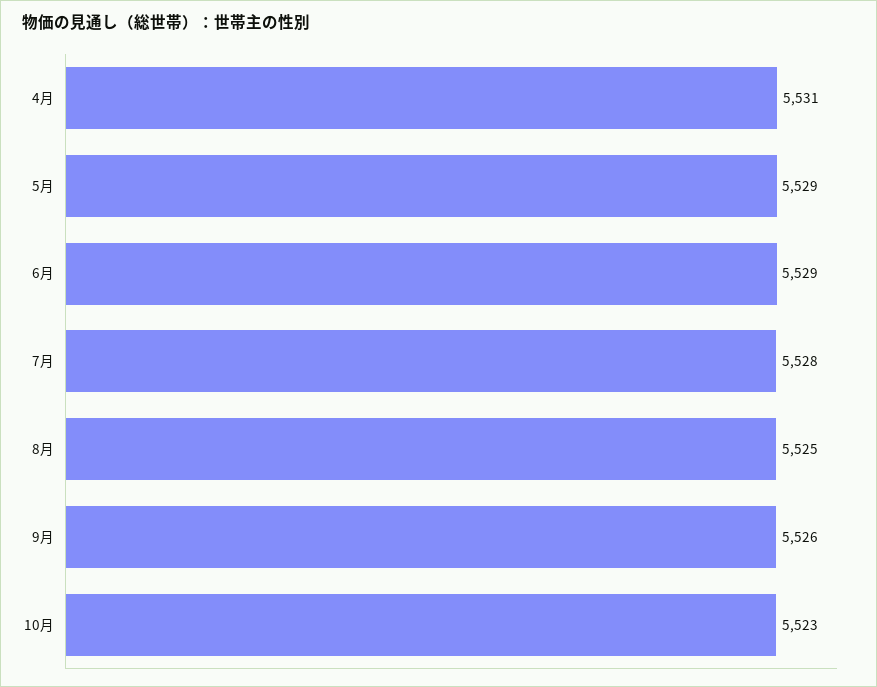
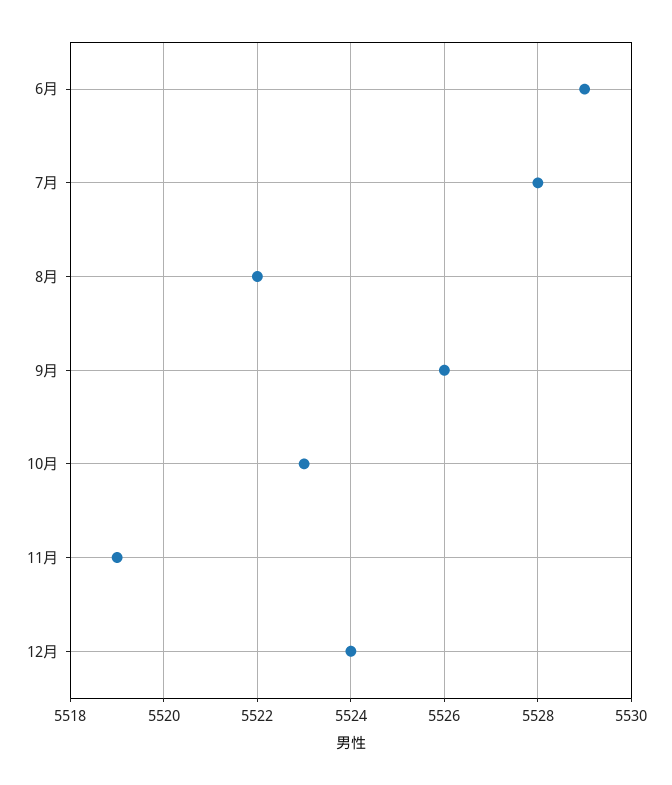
4月: 5531 -> none
5月: 5529 -> none
8月: 5525 -> 5522
11月: none -> 5519
12月: none -> 5524

